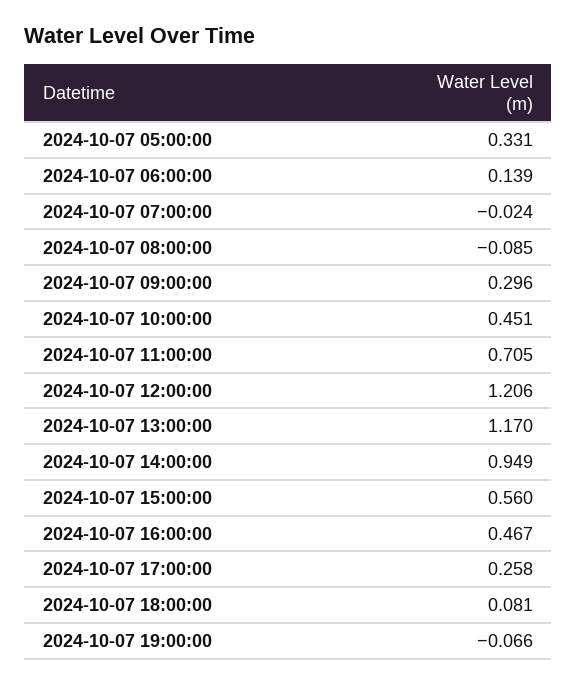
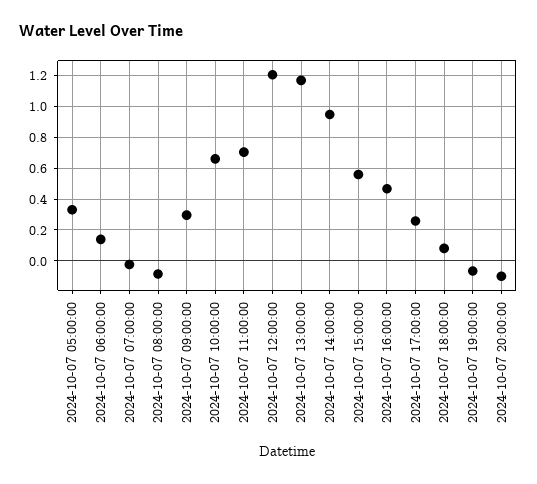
2024-10-07 10:00:00: 0.451 -> 0.65
2024-10-07 20:00:00: none -> -0.1

